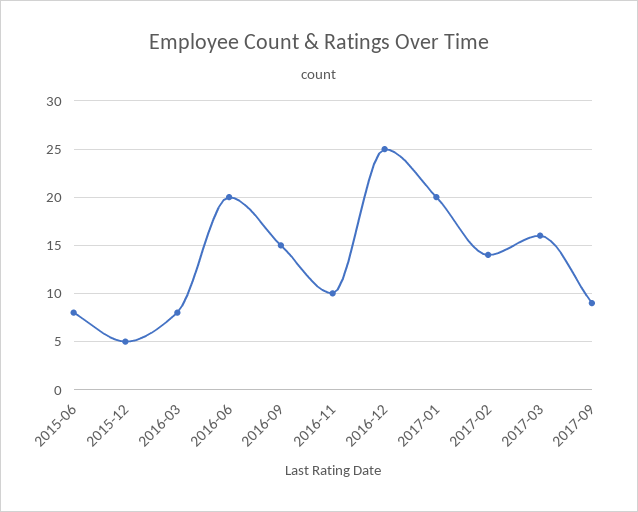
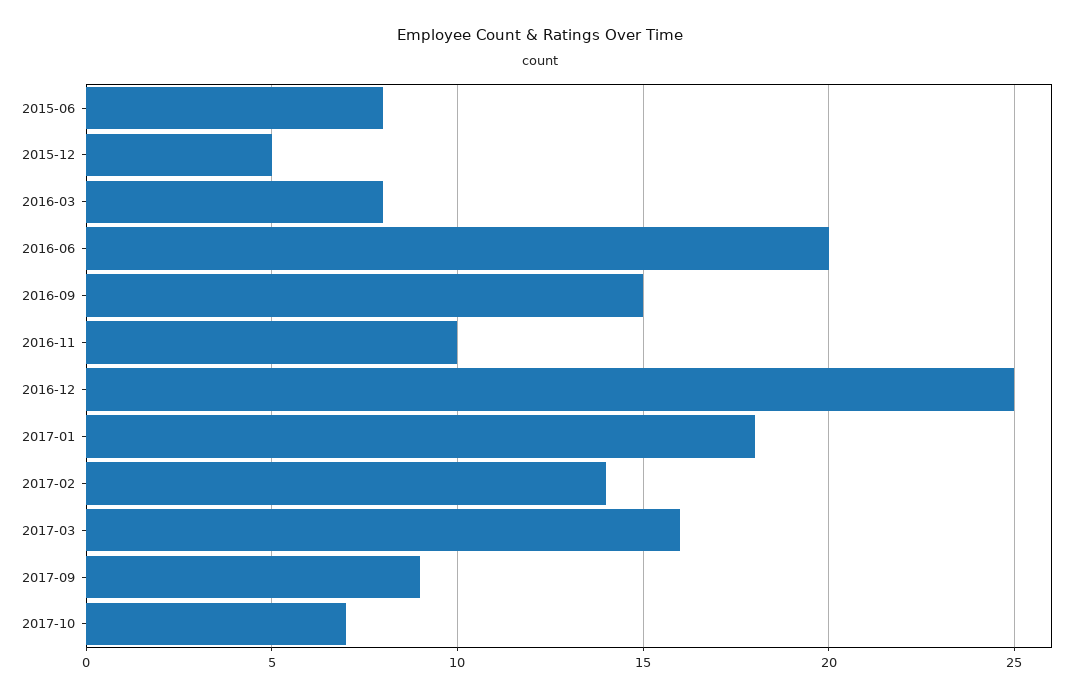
2017-01: 20 -> 18
2017-10: none -> 7

